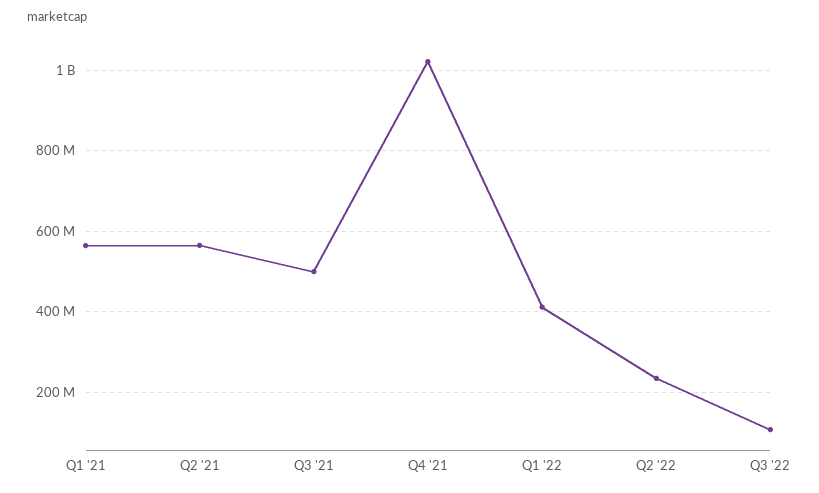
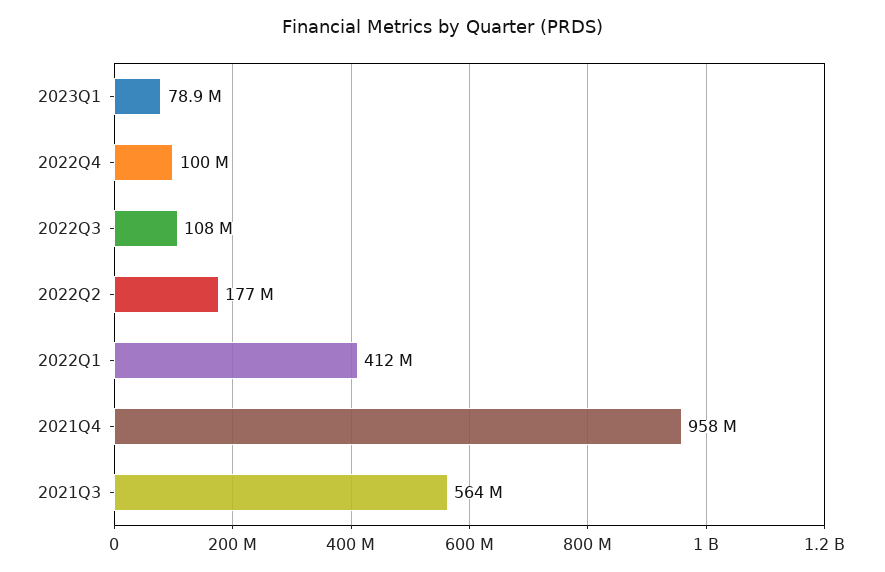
Q1 '21: 560000000 -> none
Q2 '21: 560000000 -> none
Q3 '21: 500000000 -> 564000000
Q4 '21: 1020000000 -> 958000000
Q2 '22: 240000000 -> 177000000
2023Q1: none -> 78900000
2022Q4: none -> 100000000

